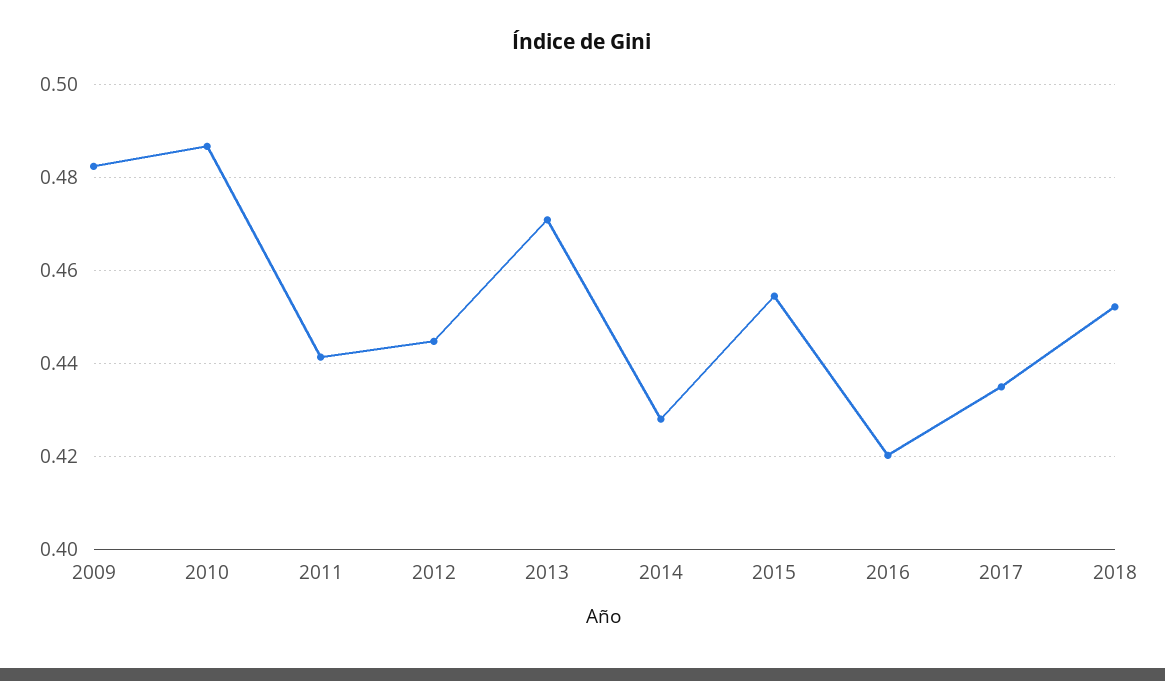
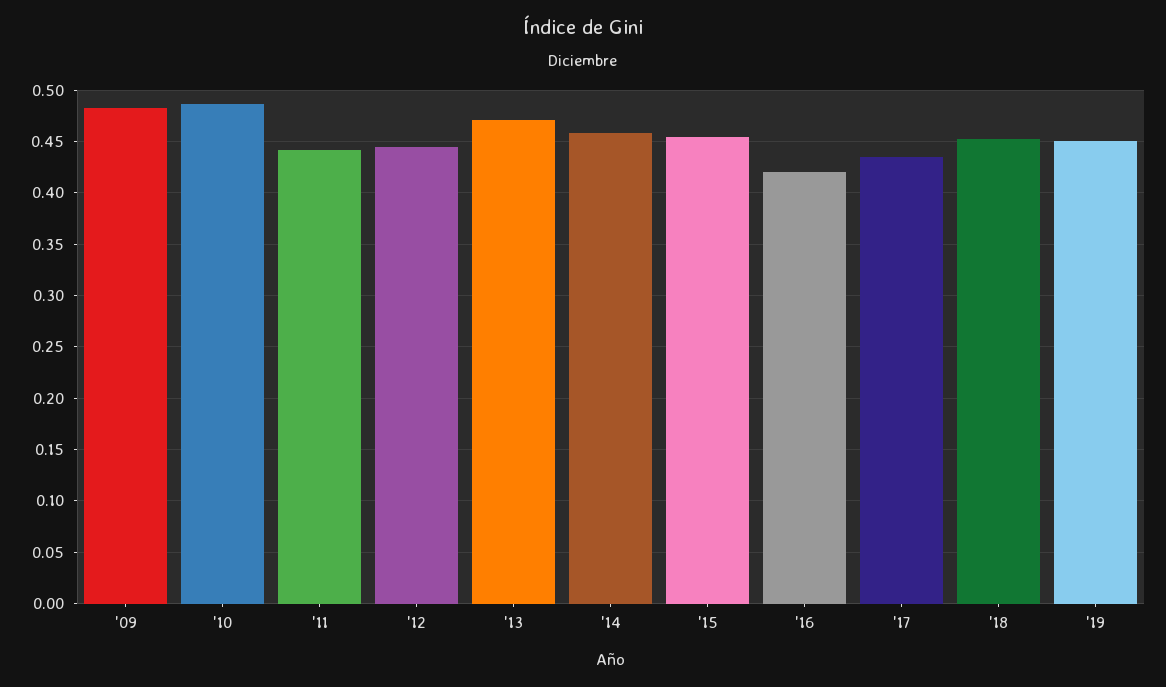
2014: 0.428 -> 0.46
'19: none -> 0.45

